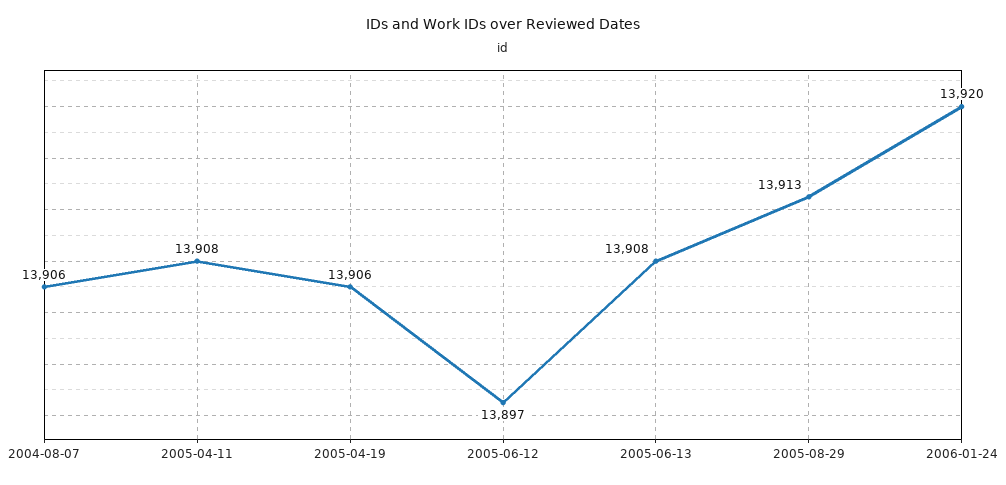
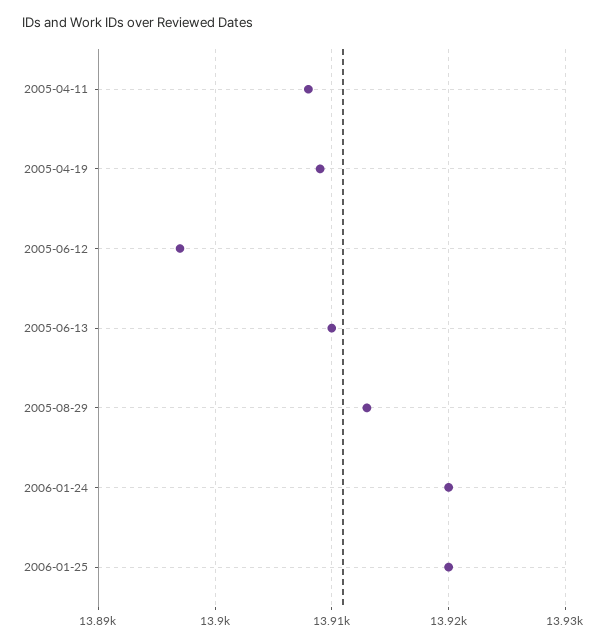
2004-08-07: 13906 -> none
2005-04-19: 13906 -> 13909
2005-06-13: 13908 -> 13910
2006-01-25: none -> 13920

